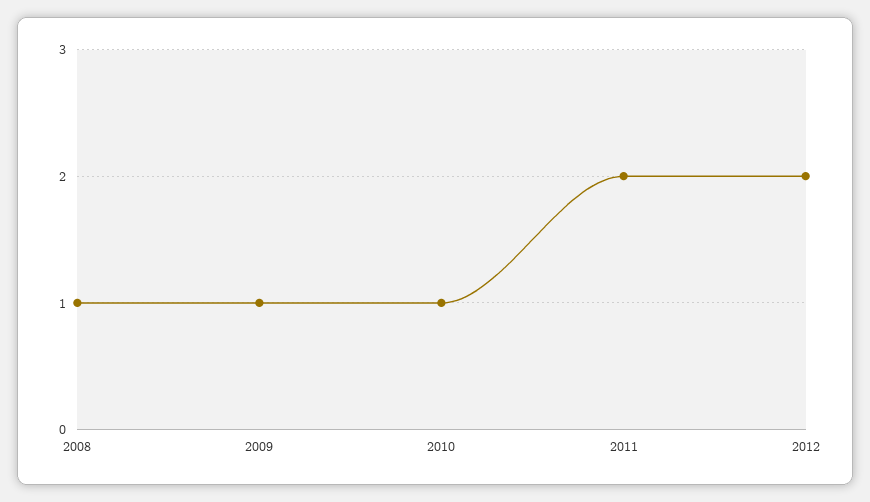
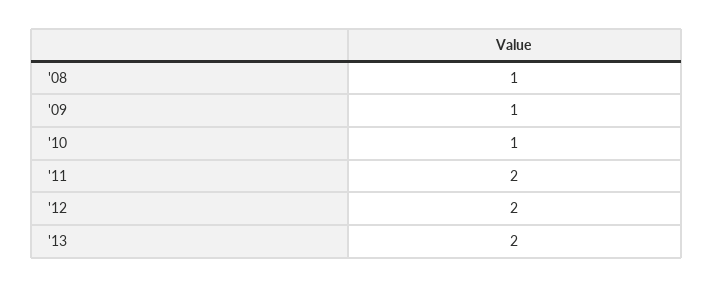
'13: none -> 2

